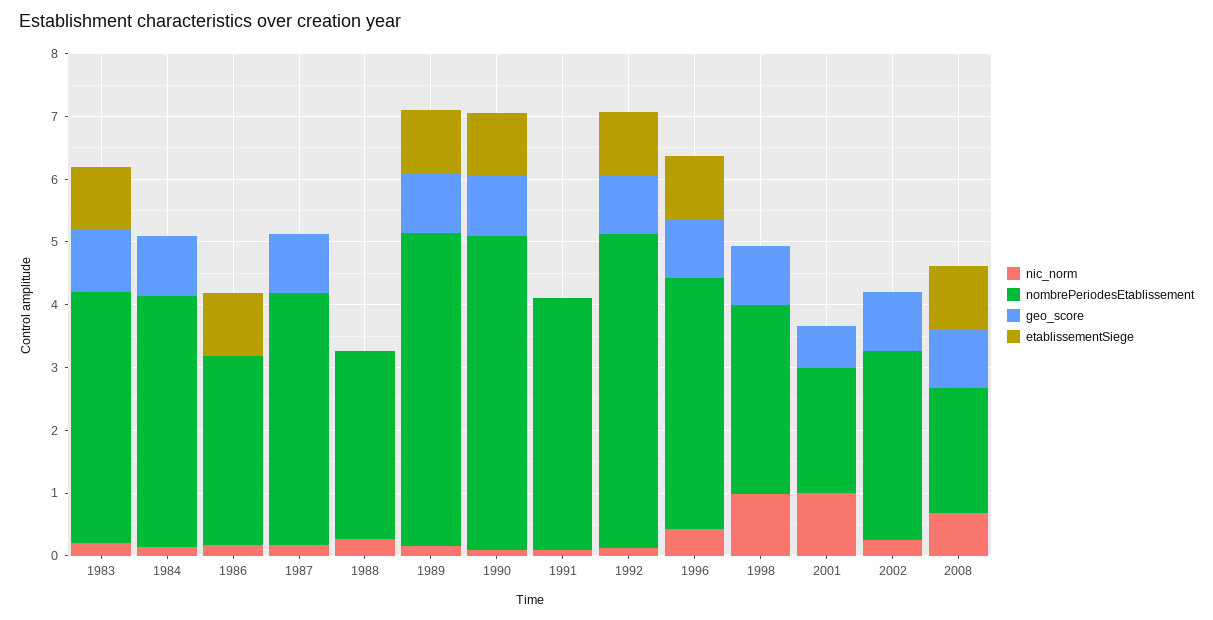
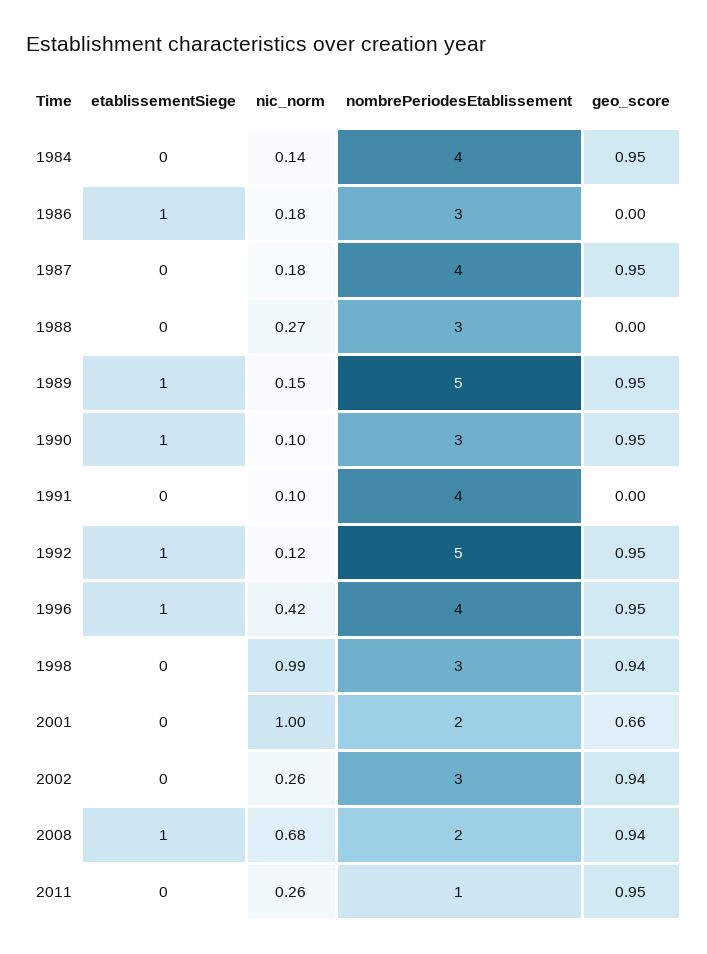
nic_norm, 1983: 0.2 -> none
nombrePeriodesEtablissement, 1983: 4 -> none
geo_score, 1983: 1 -> none
etablissementSiege, 1983: 1 -> none
nombrePeriodesEtablissement, 1990: 5 -> 3
etablissementSiege, 2011: none -> 0
nic_norm, 2011: none -> 0.26
nombrePeriodesEtablissement, 2011: none -> 1
geo_score, 2011: none -> 0.95

